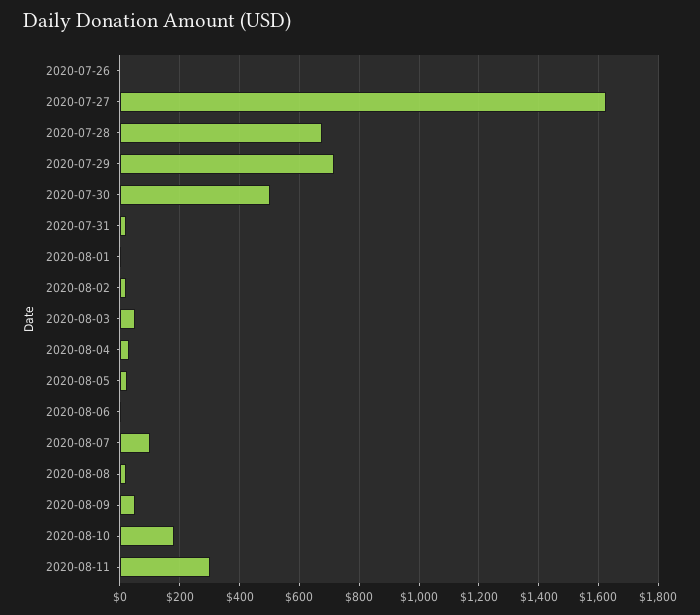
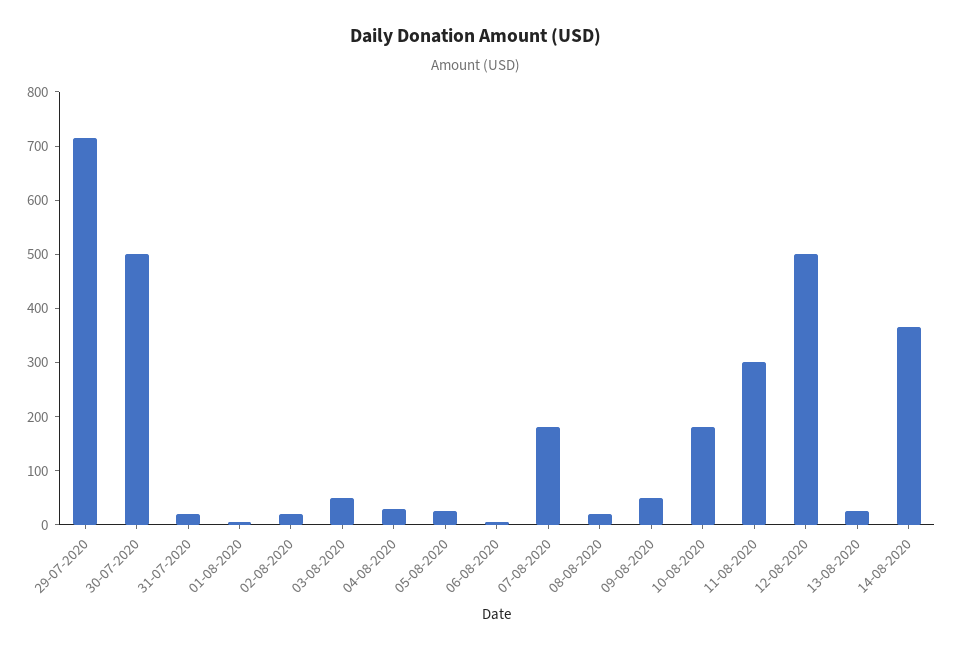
2020-07-26: 0 -> none
2020-07-27: 1625 -> none
2020-07-28: 675 -> none
2020-08-07: 100 -> 180
12-08-2020: none -> 500
13-08-2020: none -> 20
14-08-2020: none -> 360

